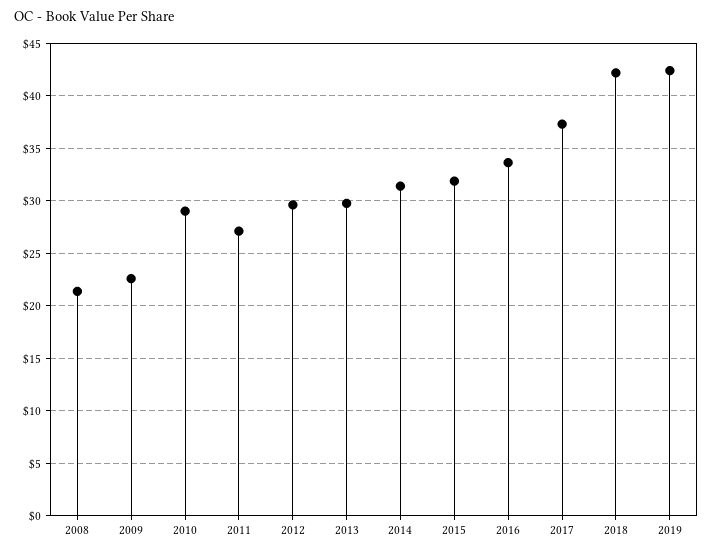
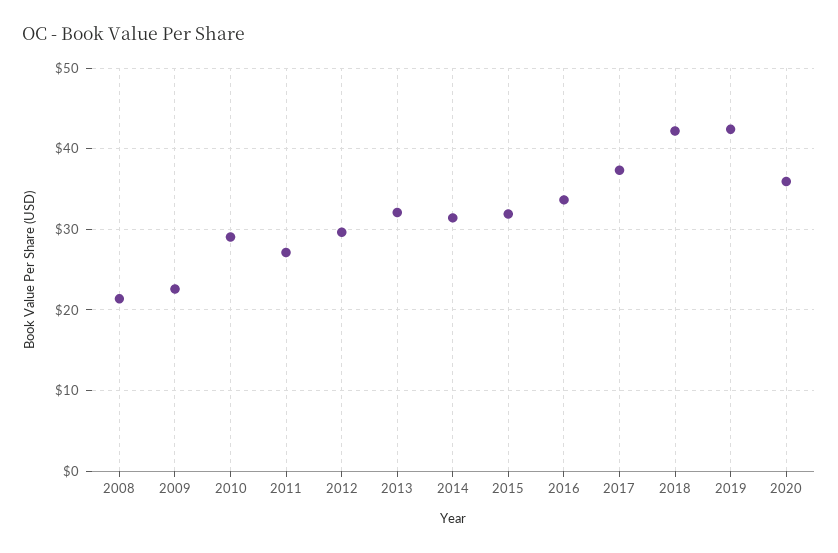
2013: 30 -> 32
2020: none -> 36

